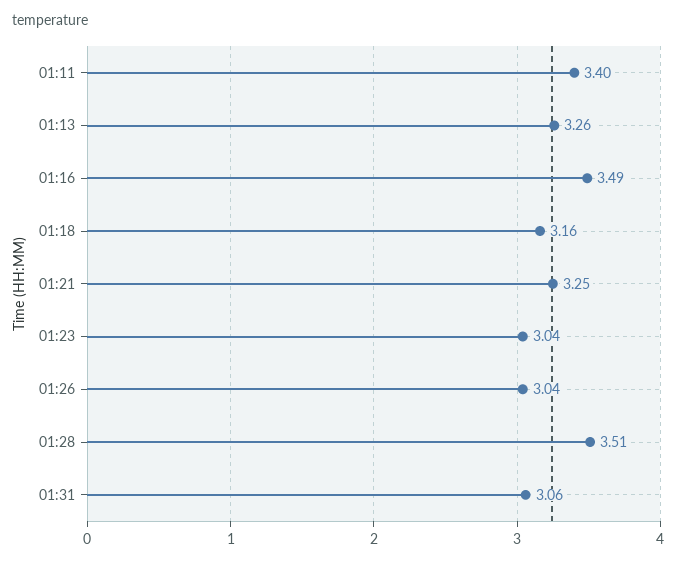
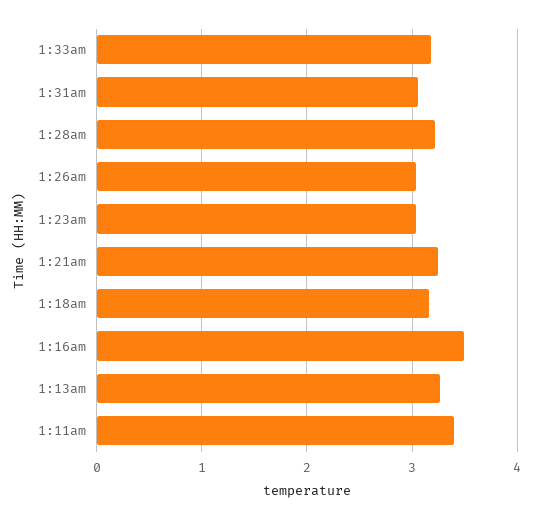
01:28: 3.51 -> 3.2
1:33am: none -> 3.2

